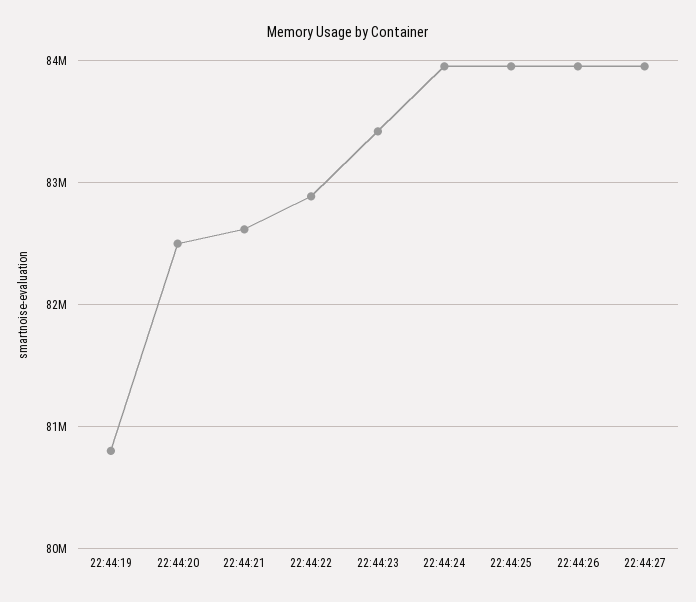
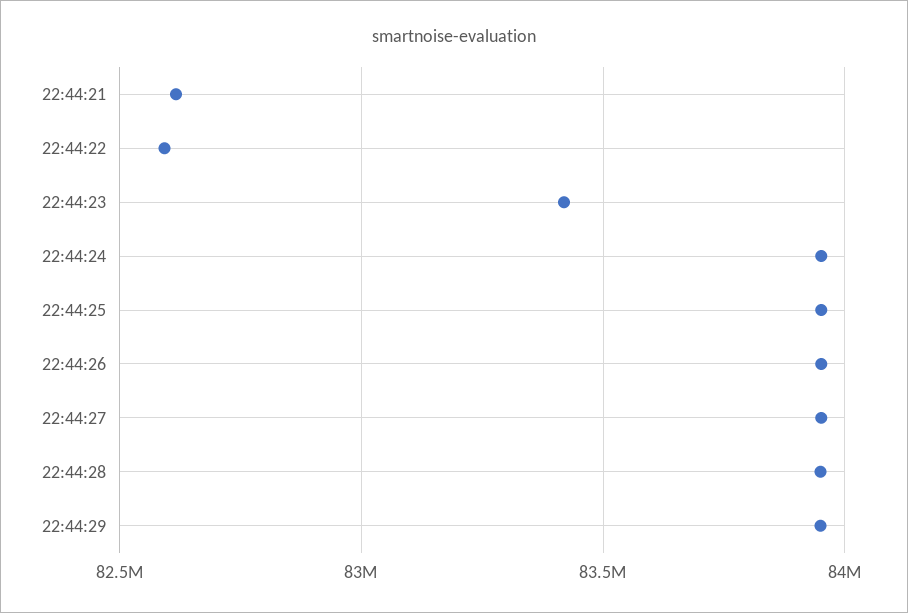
22:44:19: 80800000 -> none
22:44:20: 82500000 -> none
22:44:22: 82900000 -> 82600000
22:44:28: none -> 83950000
22:44:29: none -> 83950000

